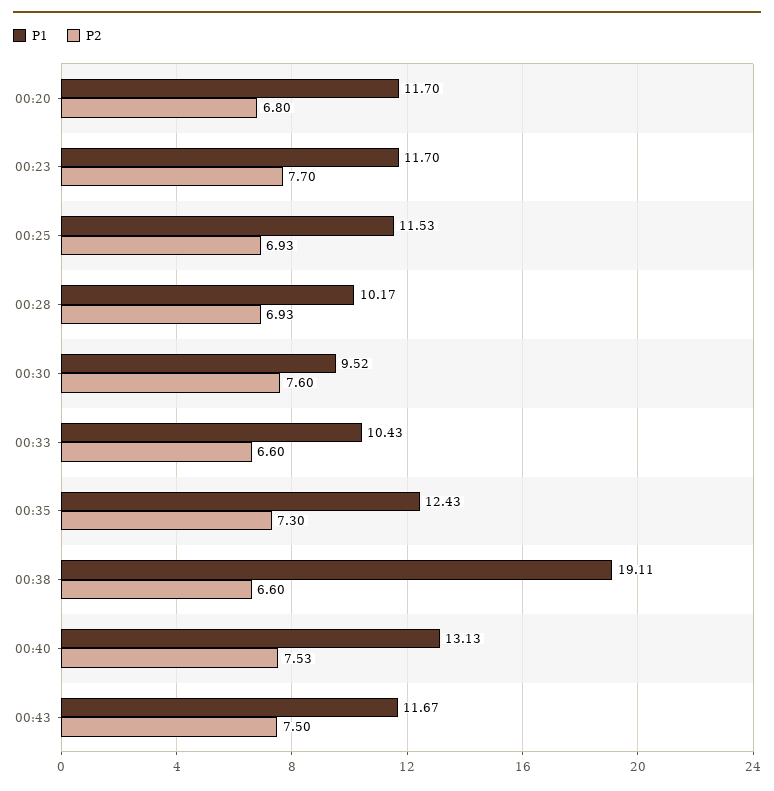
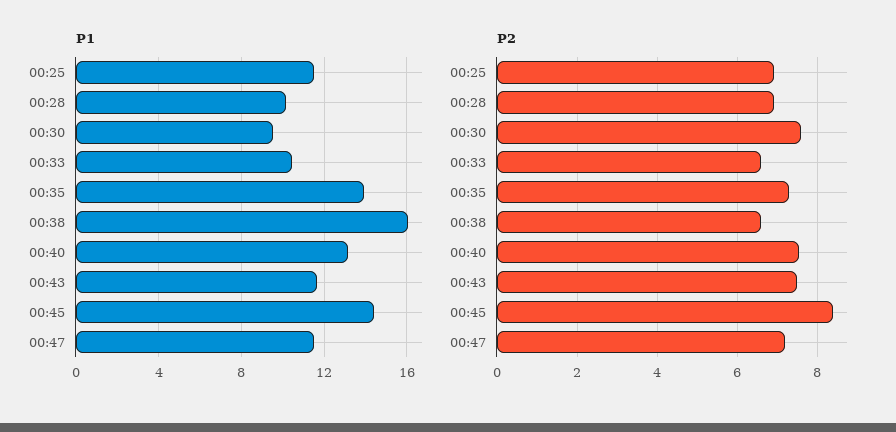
P1, 00:20: 11.7 -> none
P2, 00:20: 6.8 -> none
P1, 00:23: 11.7 -> none
P2, 00:23: 7.7 -> none
P1, 00:35: 12.43 -> 14
P1, 00:38: 19.11 -> 16
P1, 00:45: none -> 14.5
P1, 00:47: none -> 11.5
P2, 00:45: none -> 8.4
P2, 00:47: none -> 7.2

